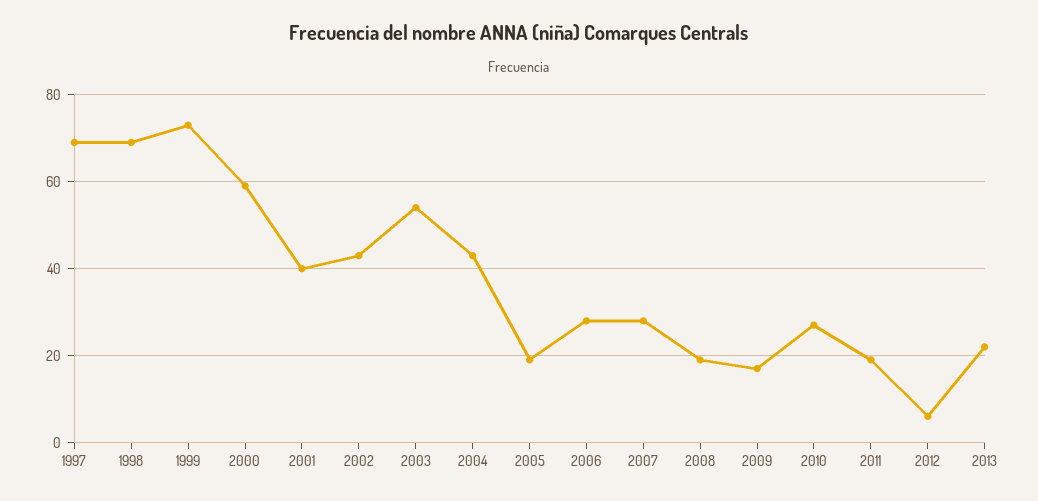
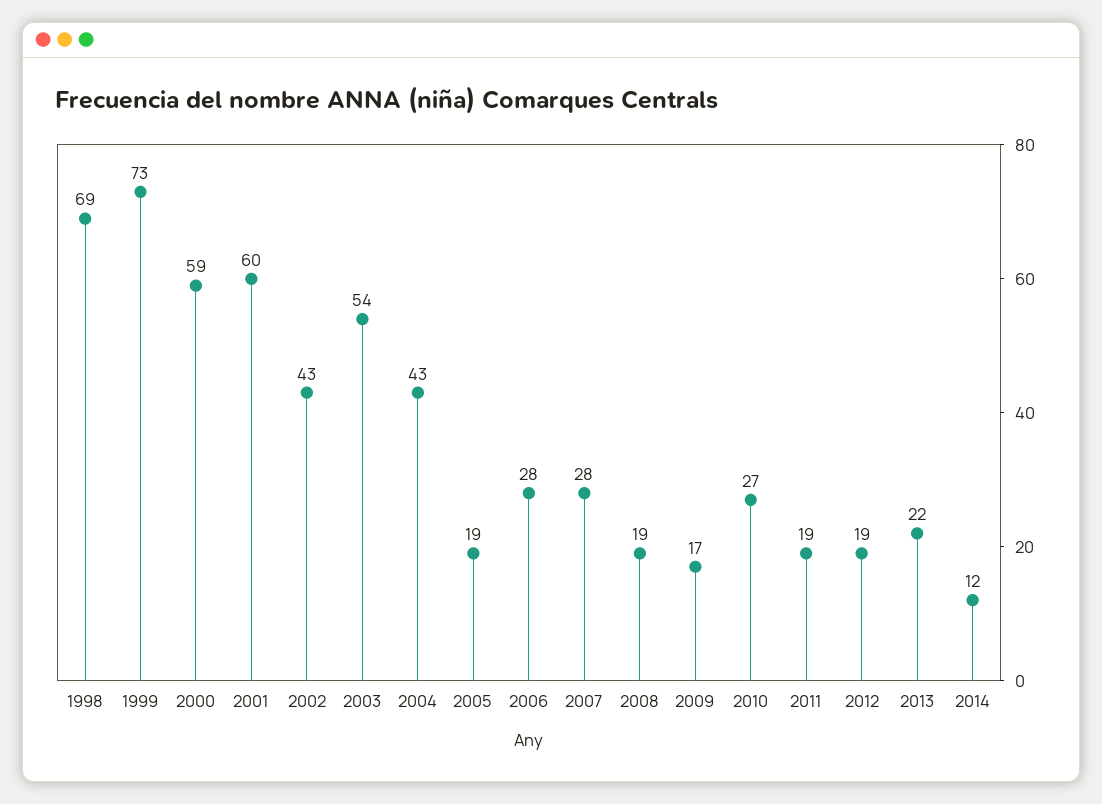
1997: 70 -> none
2001: 40 -> 60
2012: 5 -> 19
2014: none -> 12

